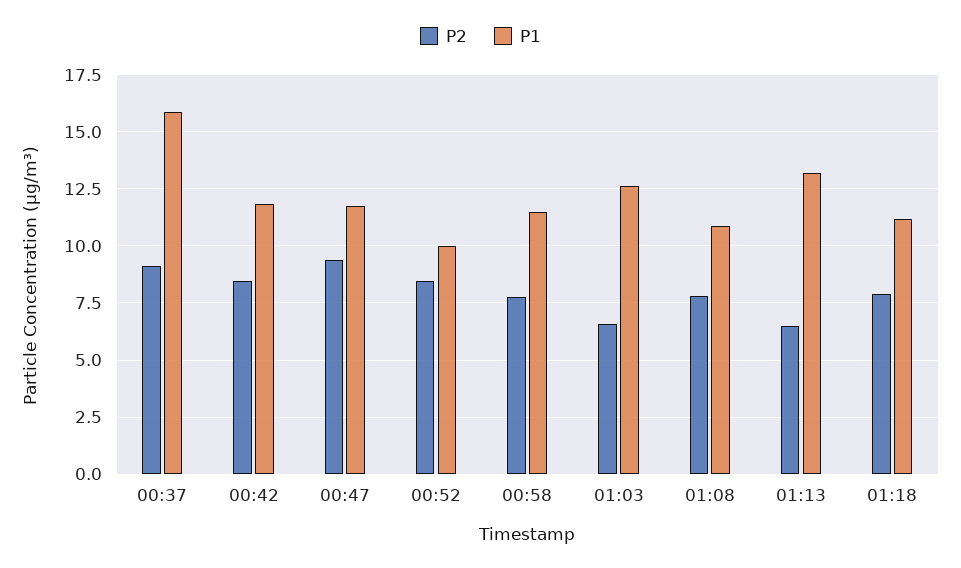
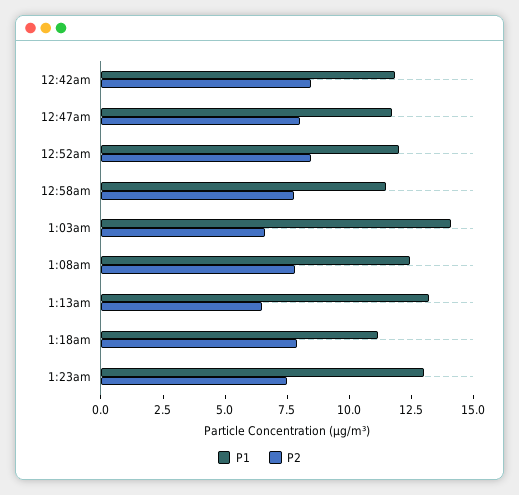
P2, 00:37: 9 -> none
P1, 00:37: 16 -> none
P2, 00:47: 9.5 -> 8
P1, 00:52: 10 -> 12
P1, 01:03: 12.5 -> 14
P1, 01:08: 11 -> 12.5
P1, 1:23am: none -> 13
P2, 1:23am: none -> 7.5

